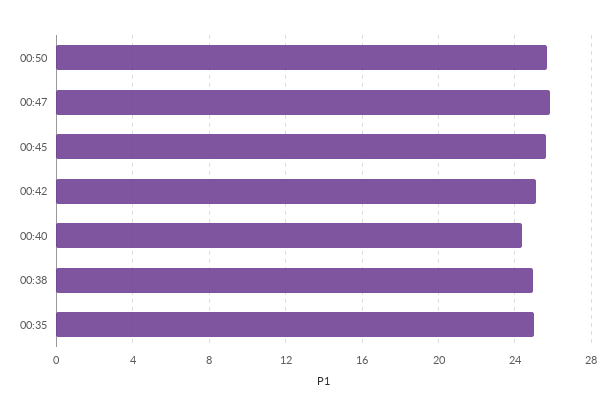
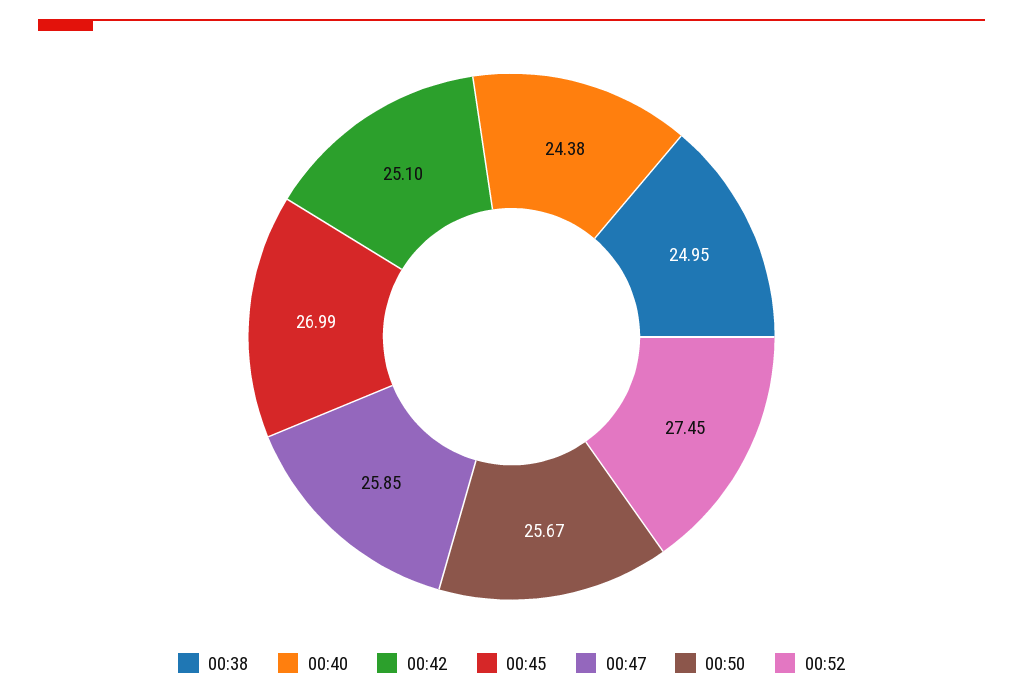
00:45: 25.5 -> 26.99
00:35: 25 -> none
00:52: none -> 27.45

